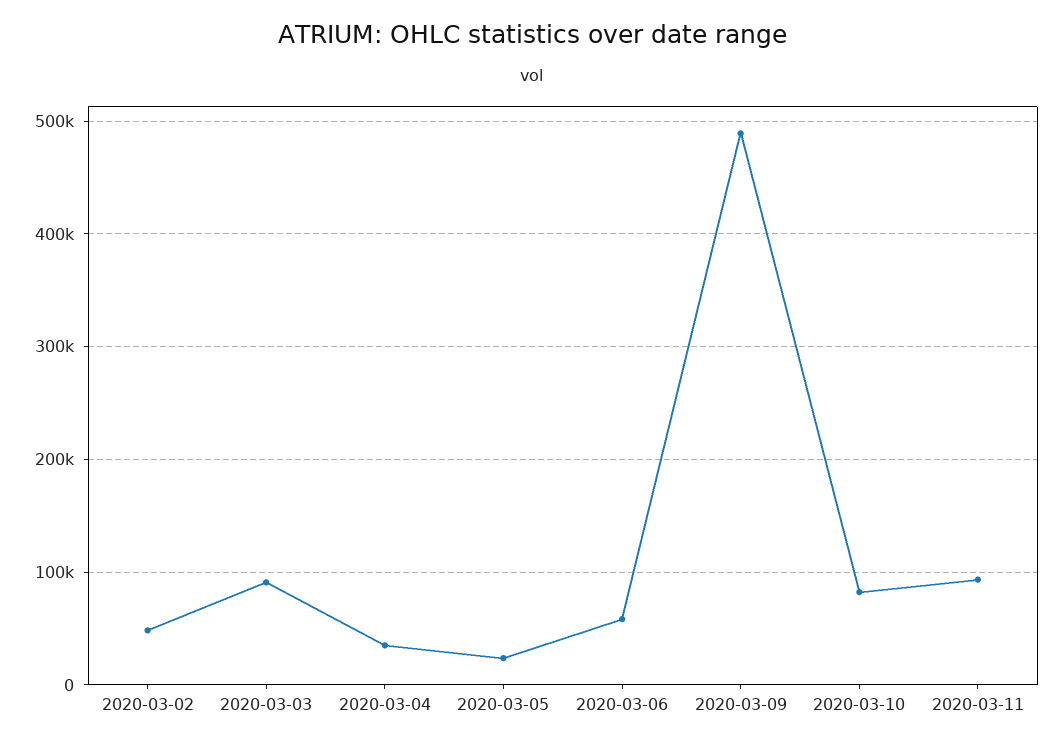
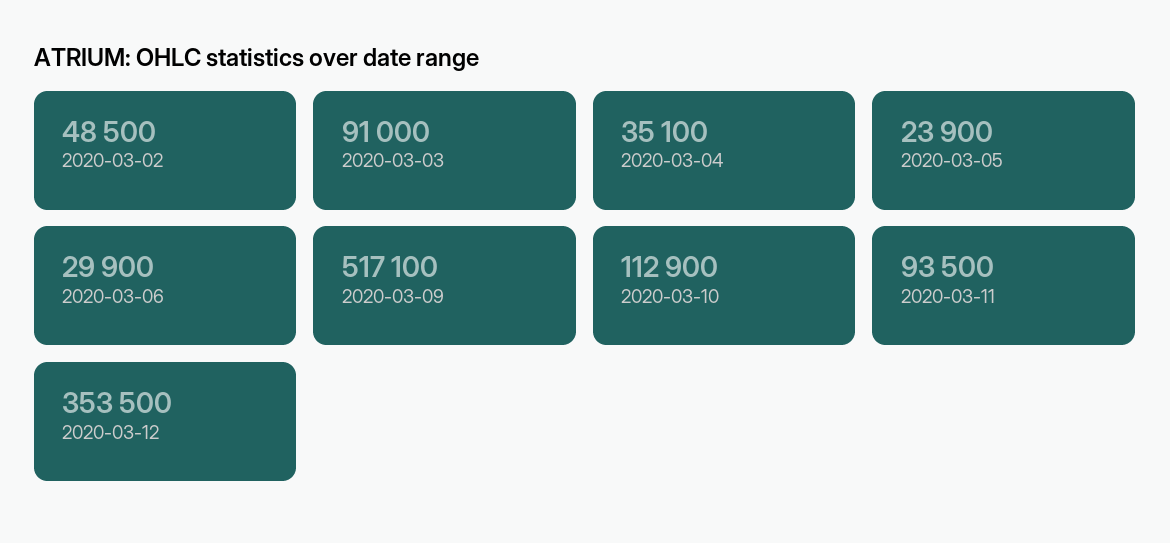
2020-03-06: 60000 -> 29900
2020-03-09: 490000 -> 517100
2020-03-10: 80000 -> 112900
2020-03-12: none -> 353500

